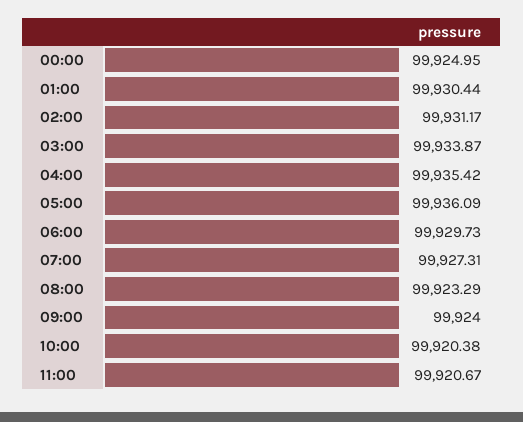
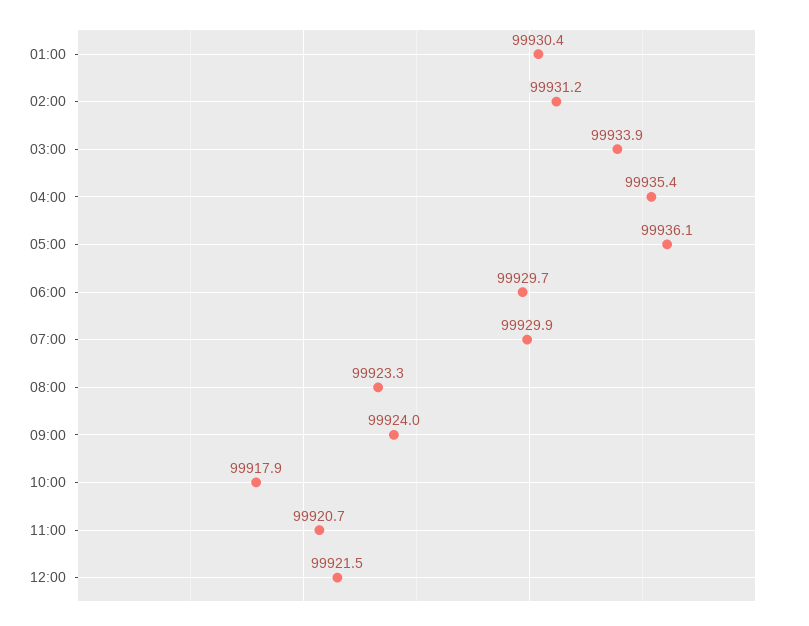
00:00: 99924.95 -> none
07:00: 99927.31 -> 99929.9
10:00: 99920.38 -> 99917.9
12:00: none -> 99921.5

